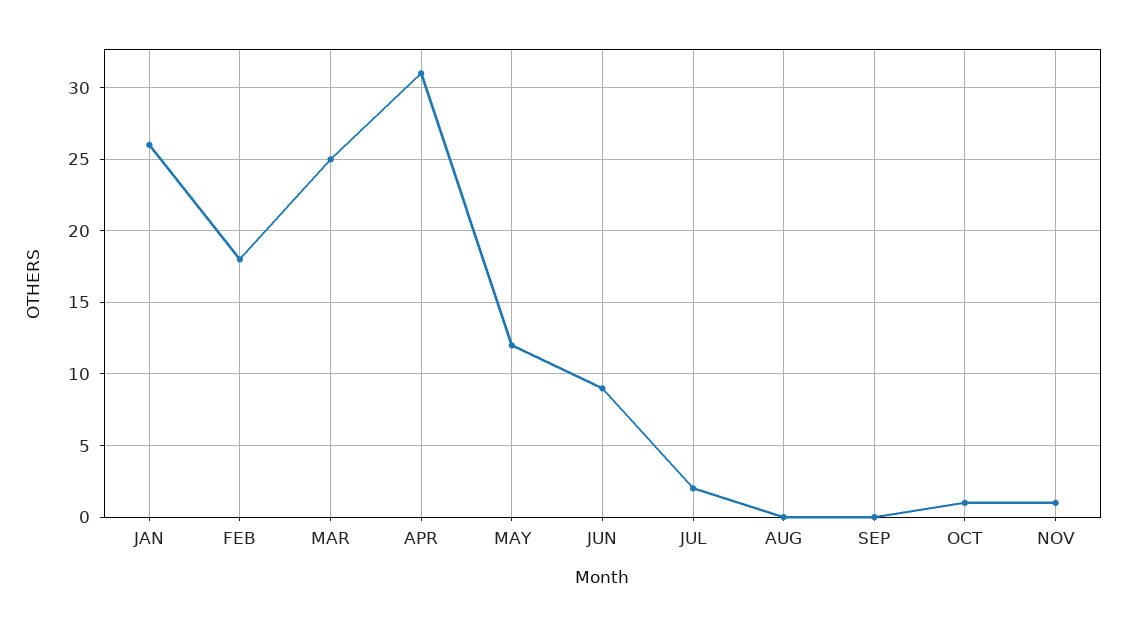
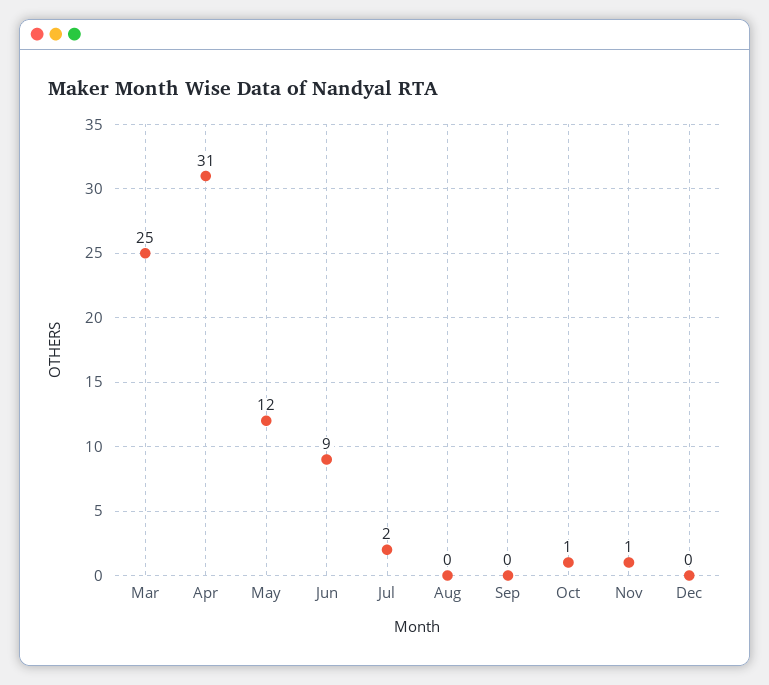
JAN: 26 -> none
FEB: 18 -> none
Dec: none -> 0

